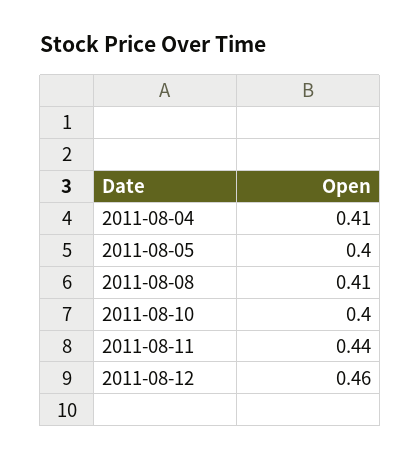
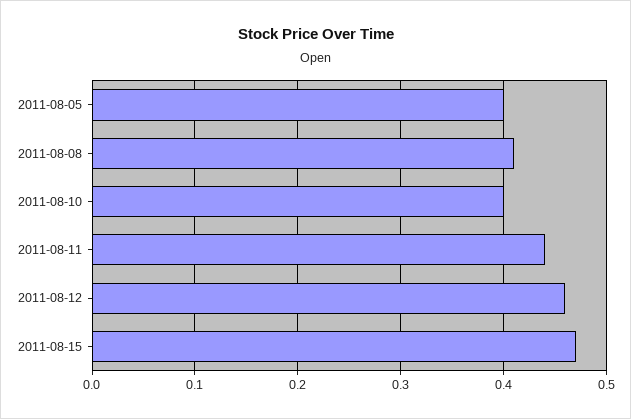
2011-08-04: 0.41 -> none
2011-08-15: none -> 0.47

